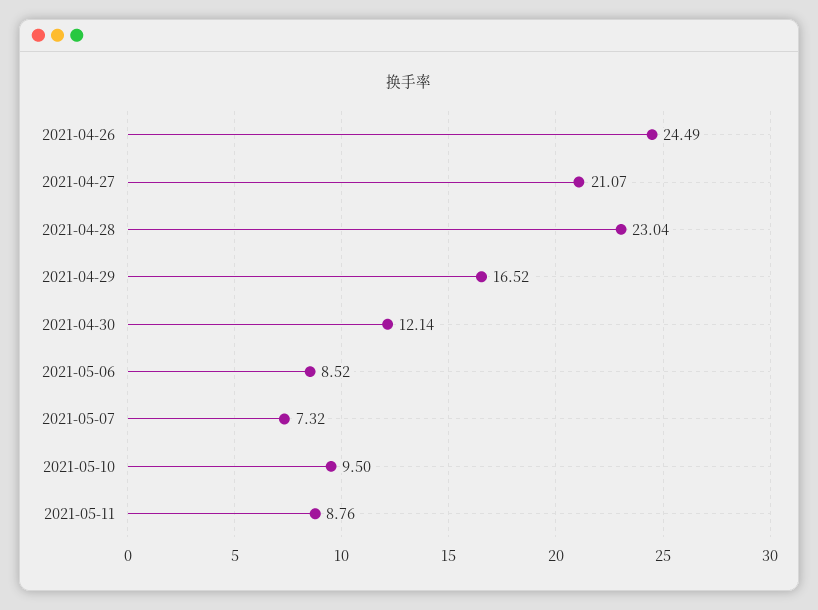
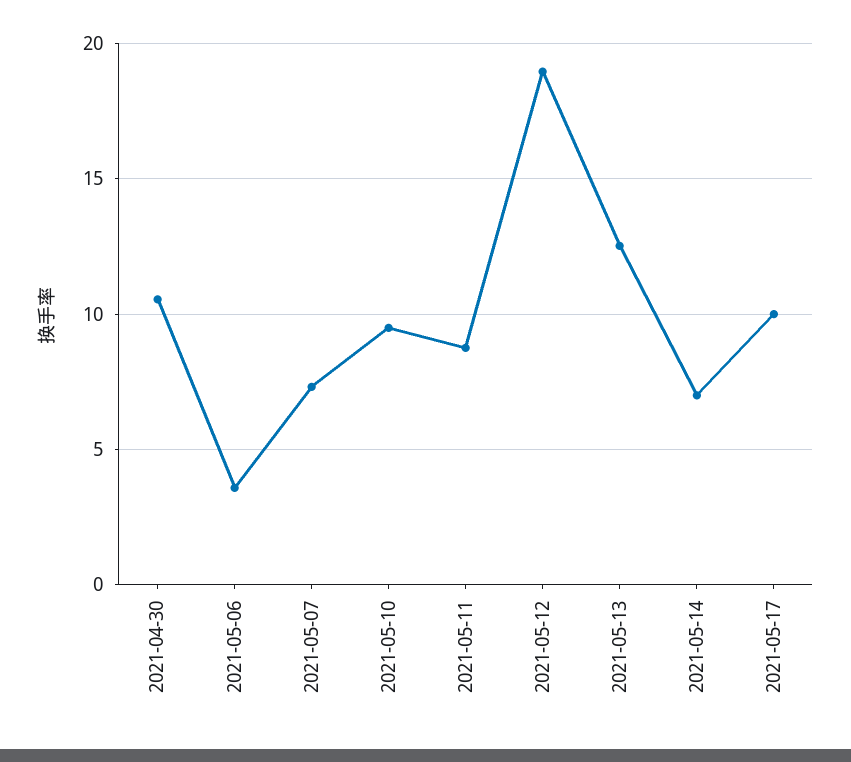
2021-04-26: 24.49 -> none
2021-04-27: 21.07 -> none
2021-04-28: 23.04 -> none
2021-04-29: 16.52 -> none
2021-04-30: 12.14 -> 10.5
2021-05-06: 8.52 -> 3.5
2021-05-12: none -> 19
2021-05-13: none -> 12.5
2021-05-14: none -> 7
2021-05-17: none -> 10

